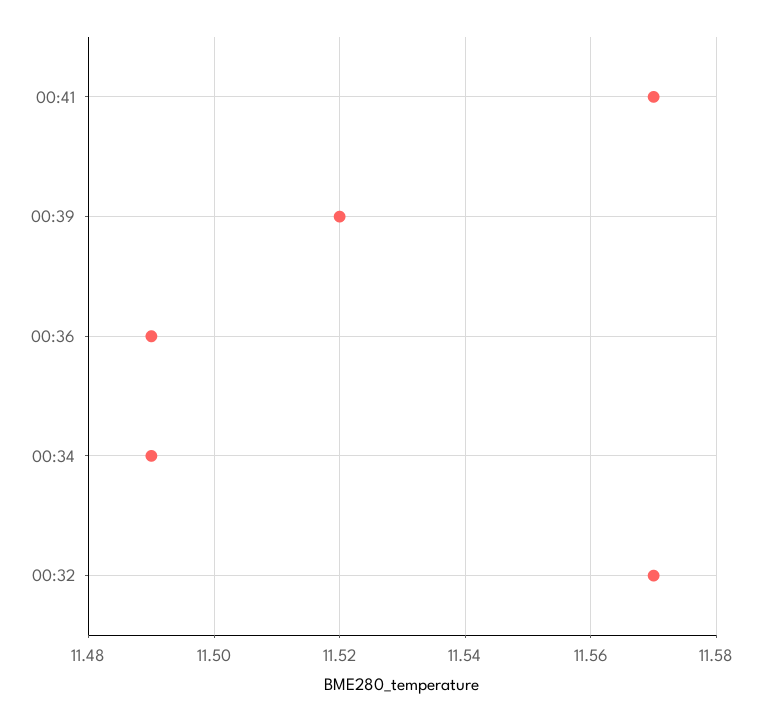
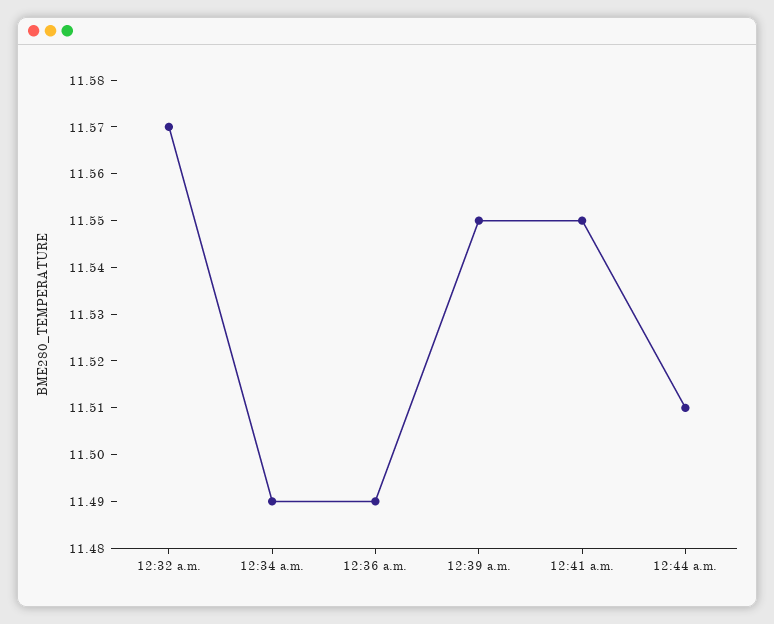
00:41: 11.57 -> 11.55
00:39: 11.52 -> 11.55
12:44 a.m.: none -> 11.51

